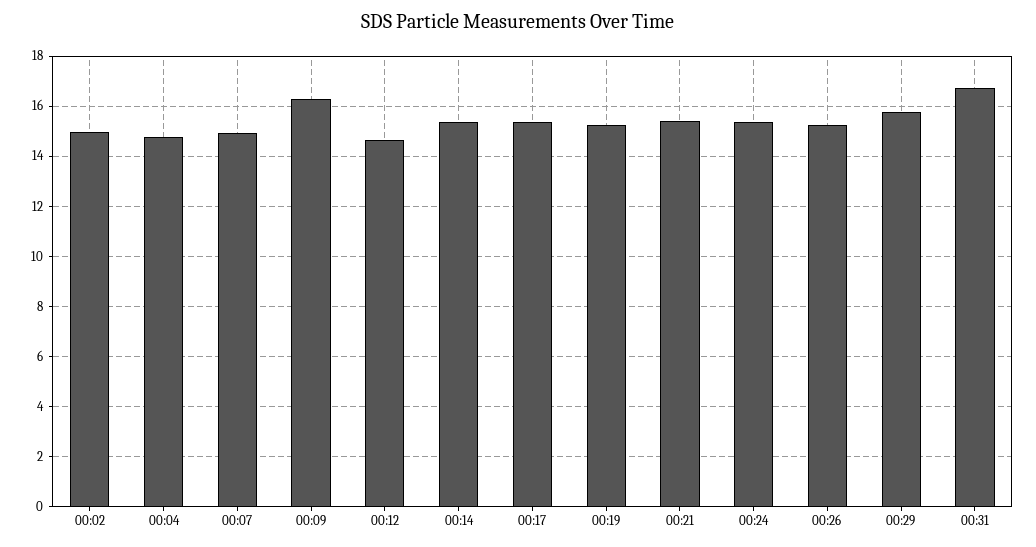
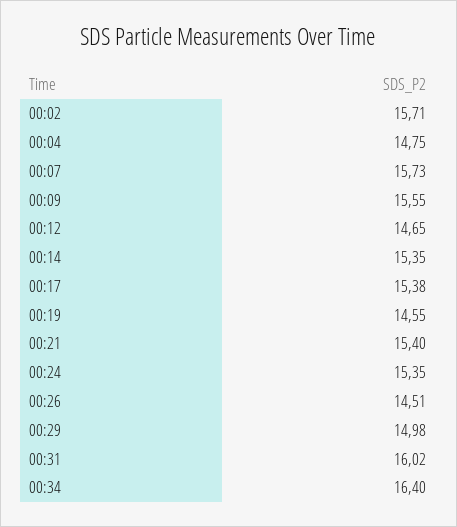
00:02: 15 -> 15.71
00:07: 15 -> 15.73
00:09: 16.25 -> 15.55
00:19: 15.25 -> 14.55
00:26: 15.25 -> 14.51
00:29: 15.75 -> 14.98
00:31: 16.75 -> 16.02
00:34: none -> 16.4

